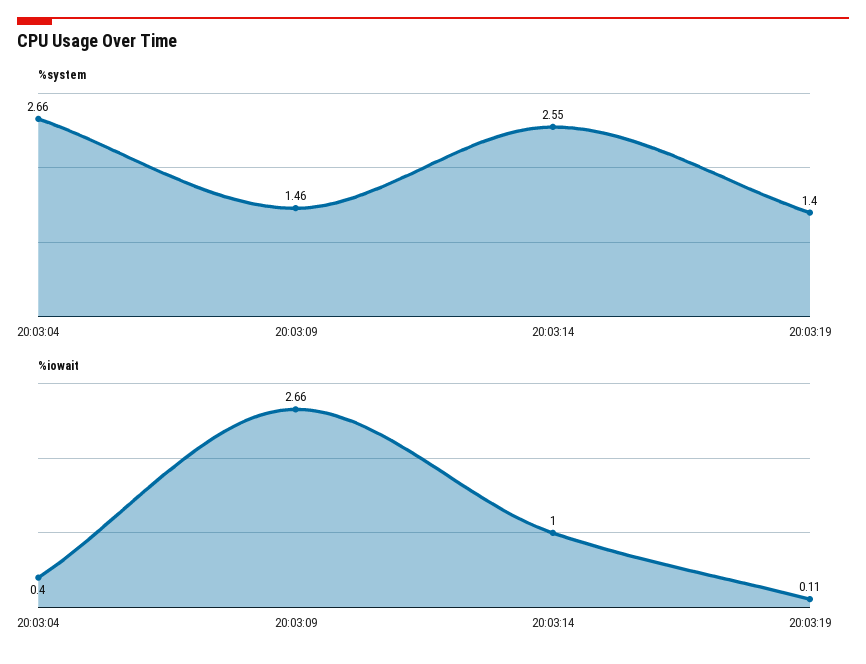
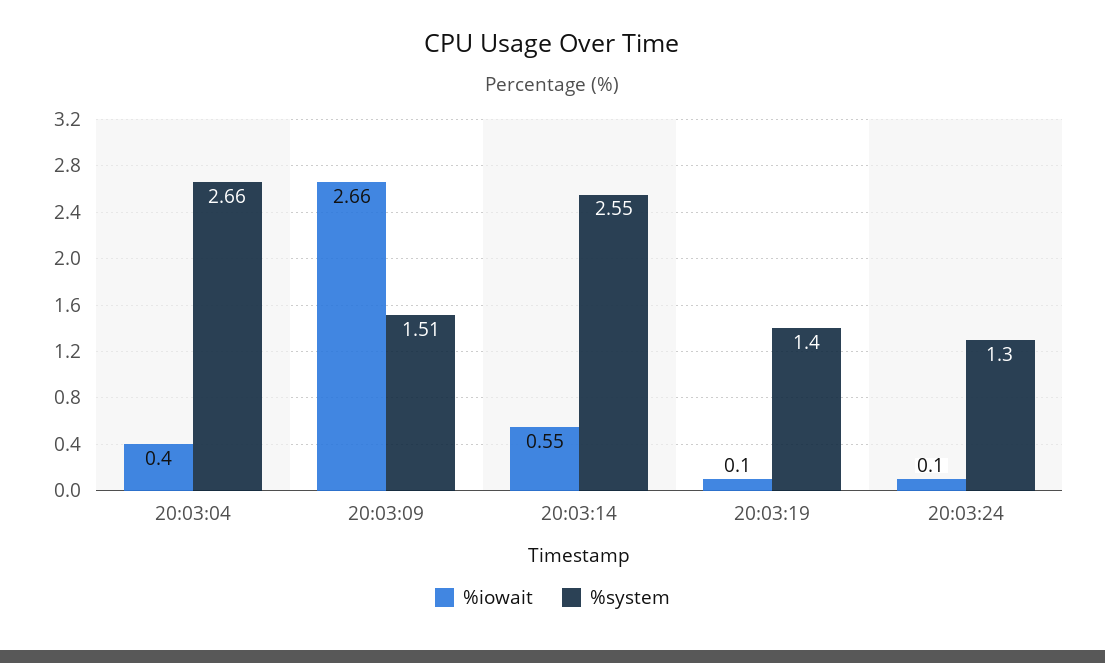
%system, 20:03:09: 1.46 -> 1.51
%iowait, 20:03:14: 1 -> 0.55
%iowait, 20:03:19: 0.11 -> 0.1
%iowait, 20:03:24: none -> 0.1
%system, 20:03:24: none -> 1.3

